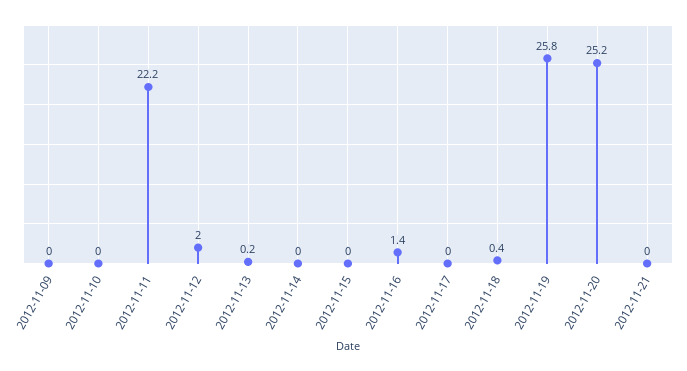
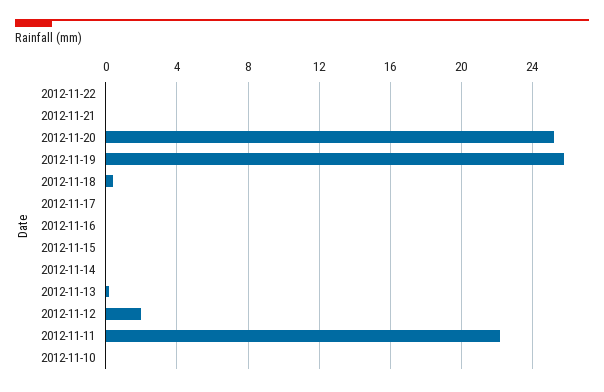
2012-11-09: 0 -> none
2012-11-16: 1.4 -> 0
2012-11-22: none -> 0

